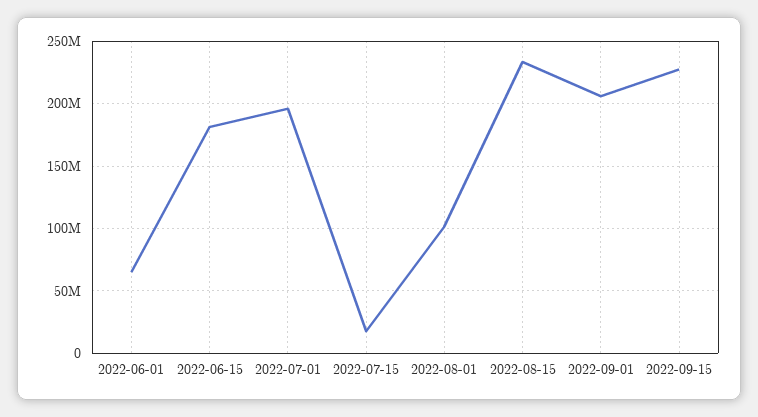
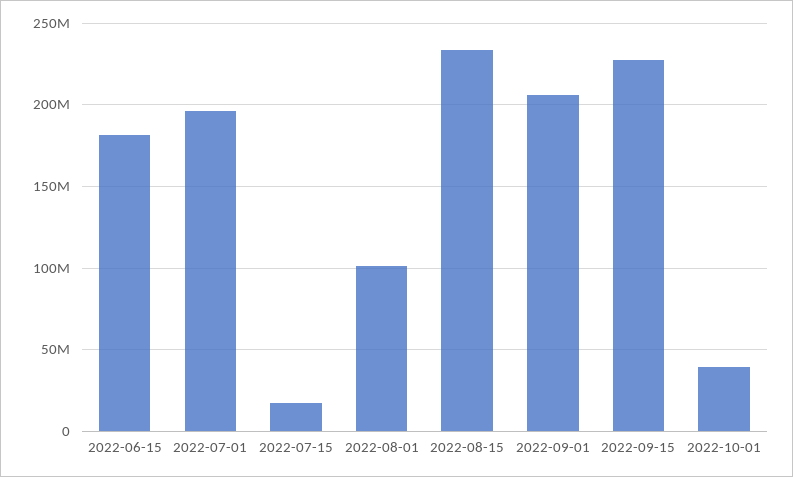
2022-06-01: 65000000 -> none
2022-10-01: none -> 40000000

